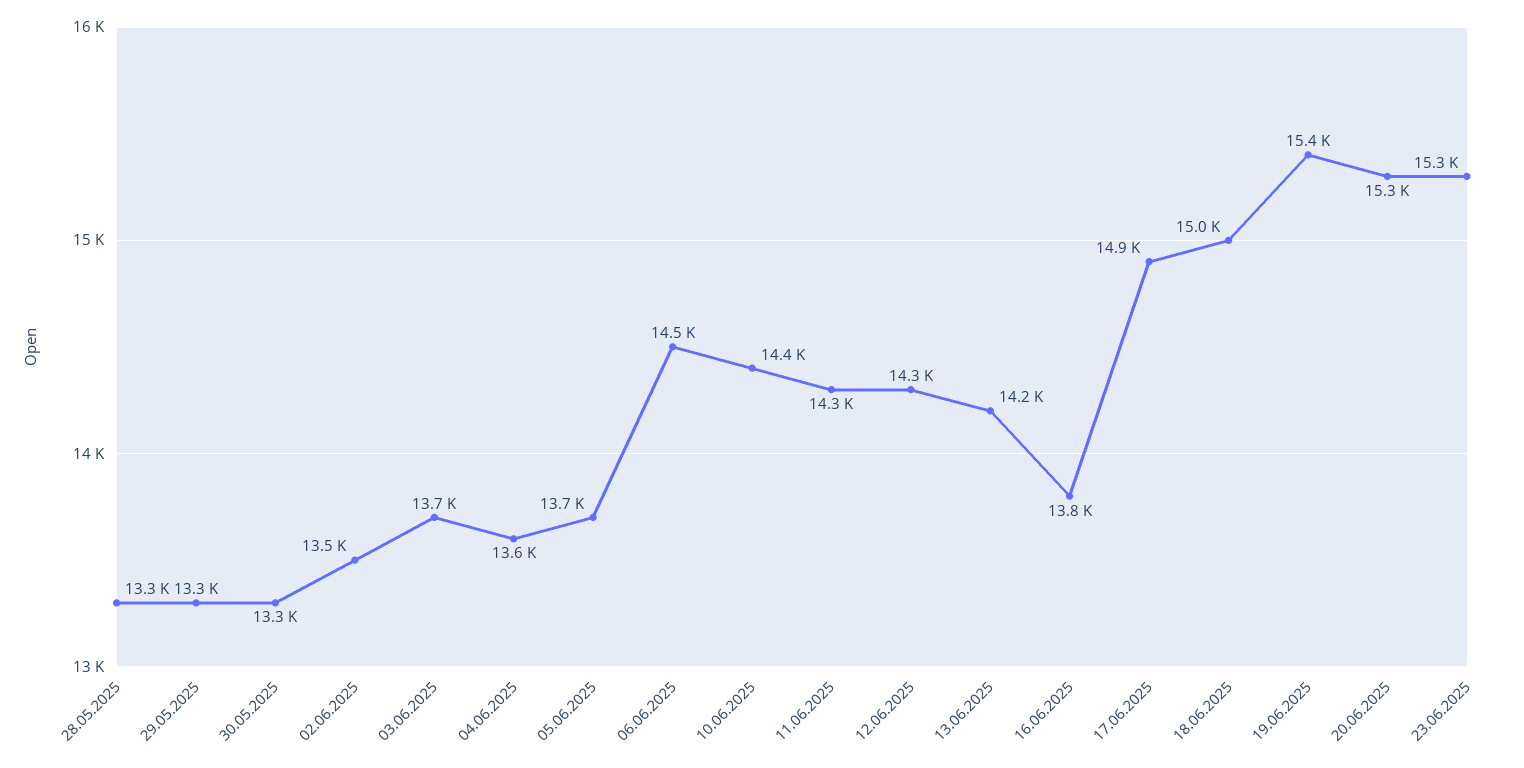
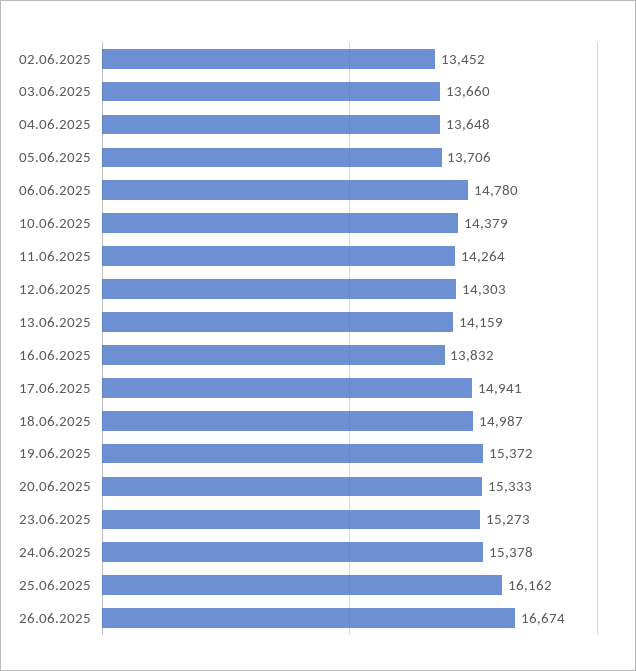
28.05.2025: 13300 -> none
29.05.2025: 13300 -> none
30.05.2025: 13300 -> none
06.06.2025: 14500 -> 14780
24.06.2025: none -> 15378
25.06.2025: none -> 16162
26.06.2025: none -> 16674

